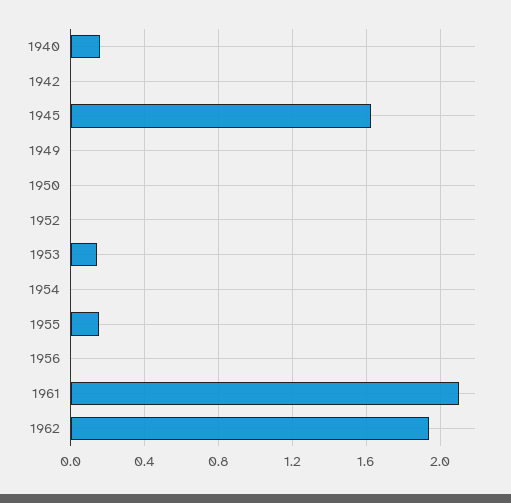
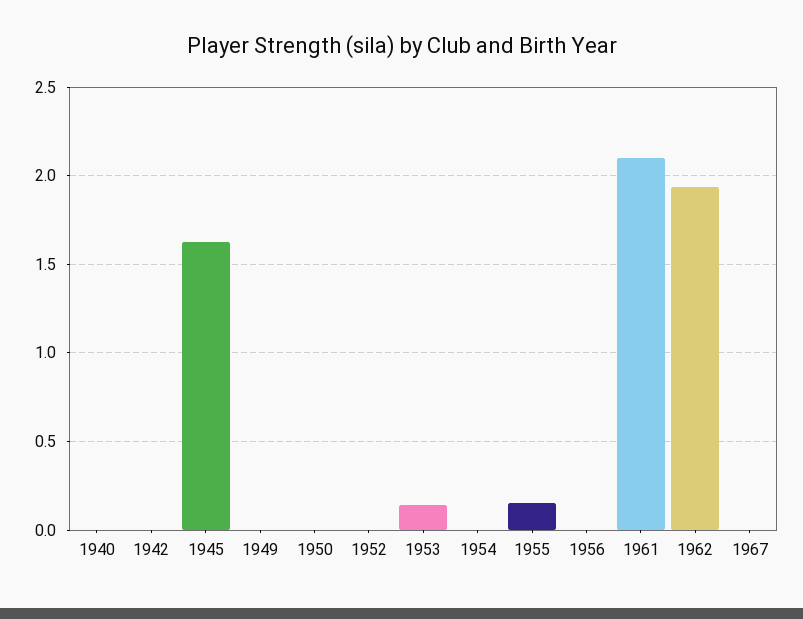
1940: 0.15 -> 0
1967: none -> 0

